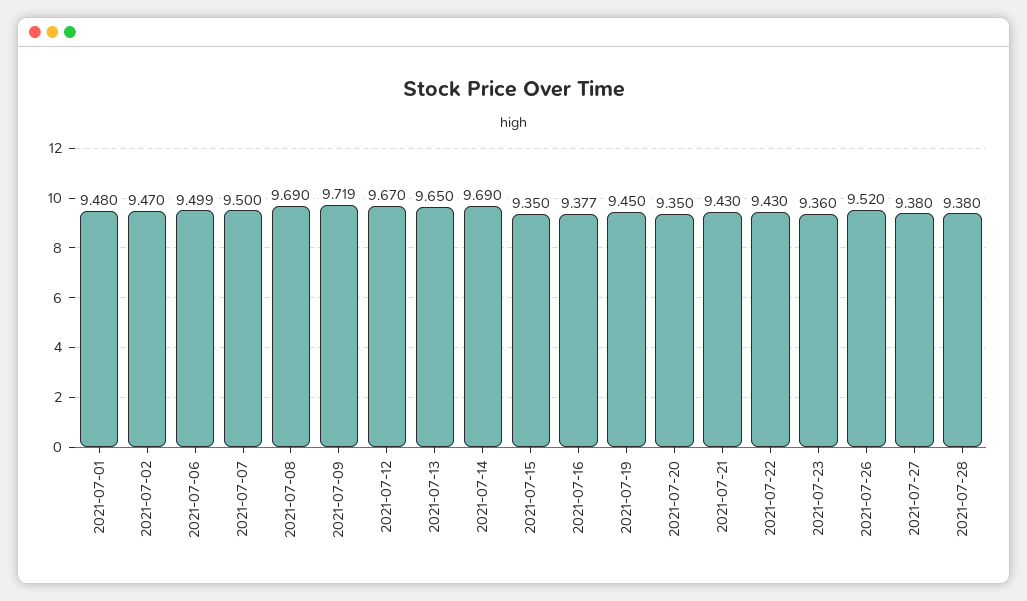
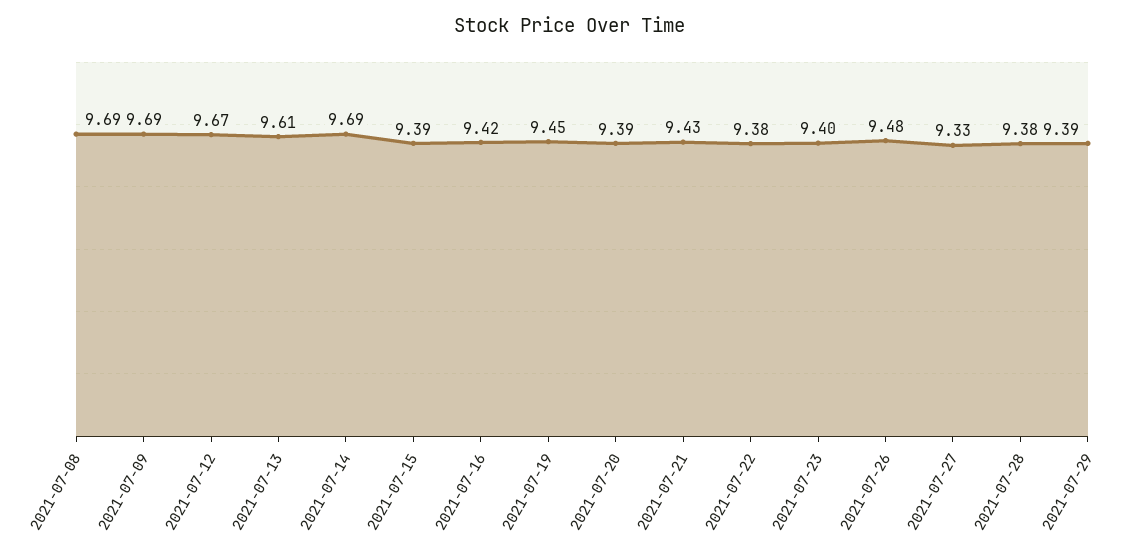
2021-07-01: 9.48 -> none
2021-07-02: 9.47 -> none
2021-07-06: 9.499 -> none
2021-07-07: 9.5 -> none
2021-07-09: 9.719 -> 9.69
2021-07-13: 9.65 -> 9.61
2021-07-15: 9.35 -> 9.39
2021-07-16: 9.377 -> 9.42
2021-07-20: 9.35 -> 9.39
2021-07-22: 9.43 -> 9.38
2021-07-23: 9.36 -> 9.4
2021-07-26: 9.52 -> 9.48
2021-07-27: 9.38 -> 9.33
2021-07-29: none -> 9.39

